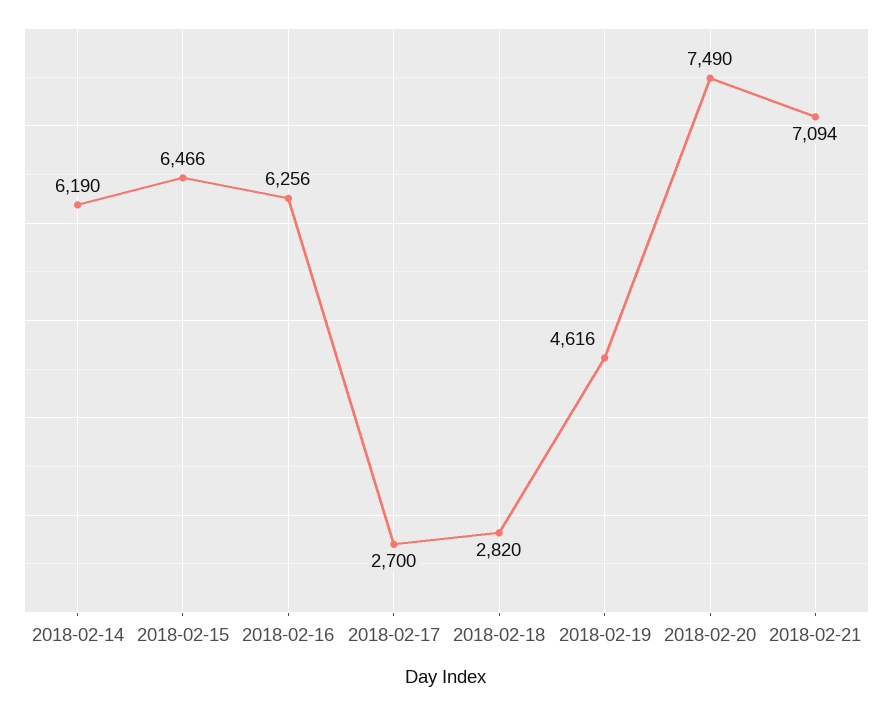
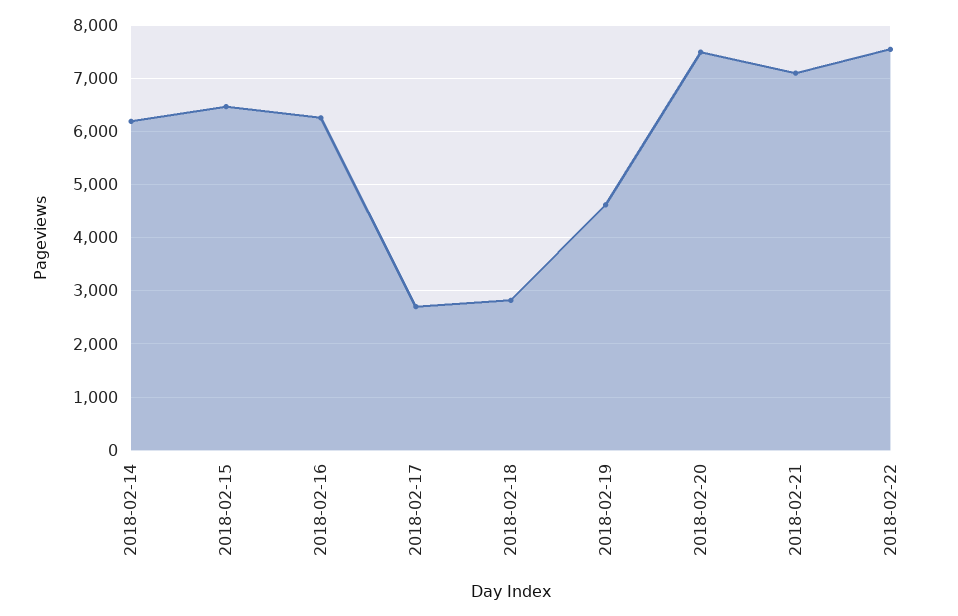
2018-02-22: none -> 7600

